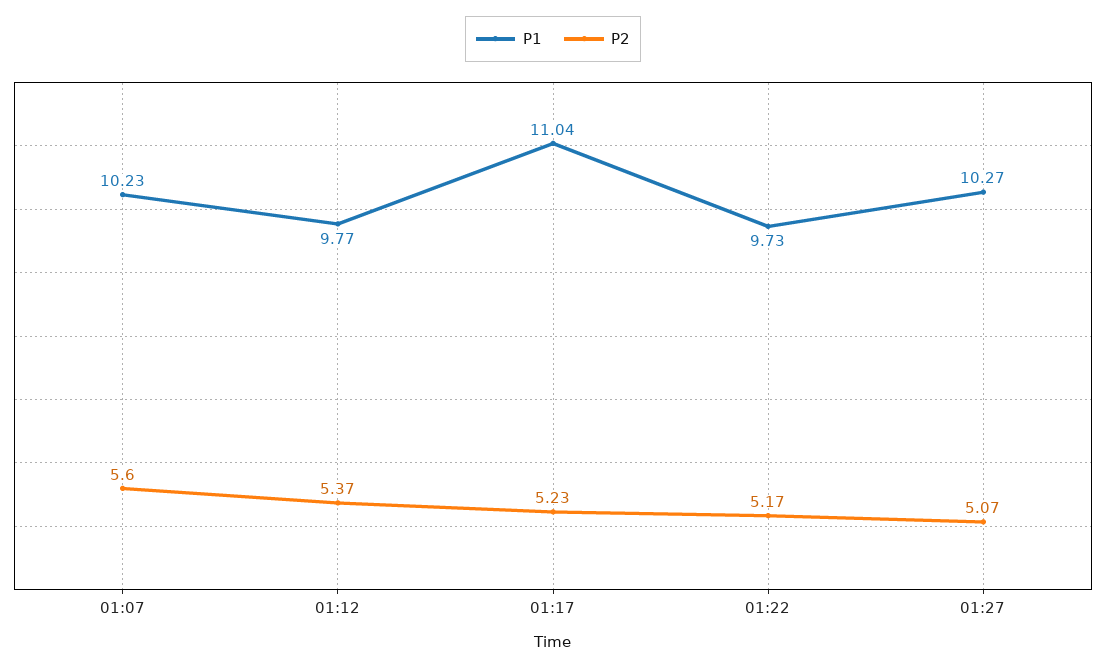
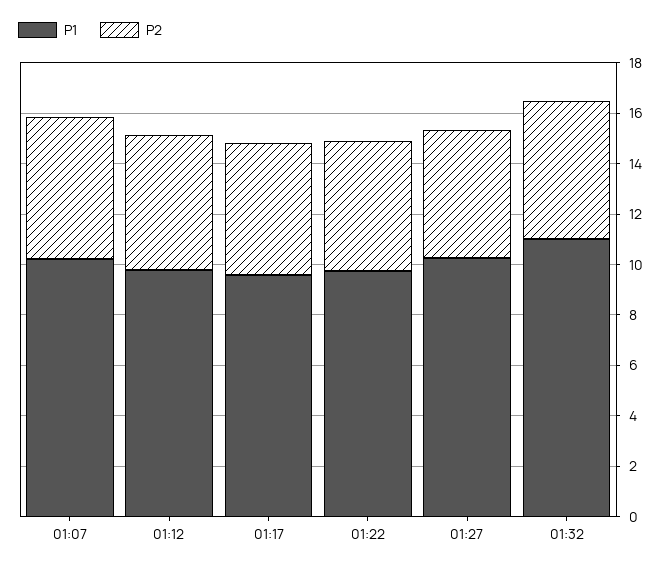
P1, 01:17: 11.04 -> 9.5
P1, 01:32: none -> 11
P2, 01:32: none -> 5.5

